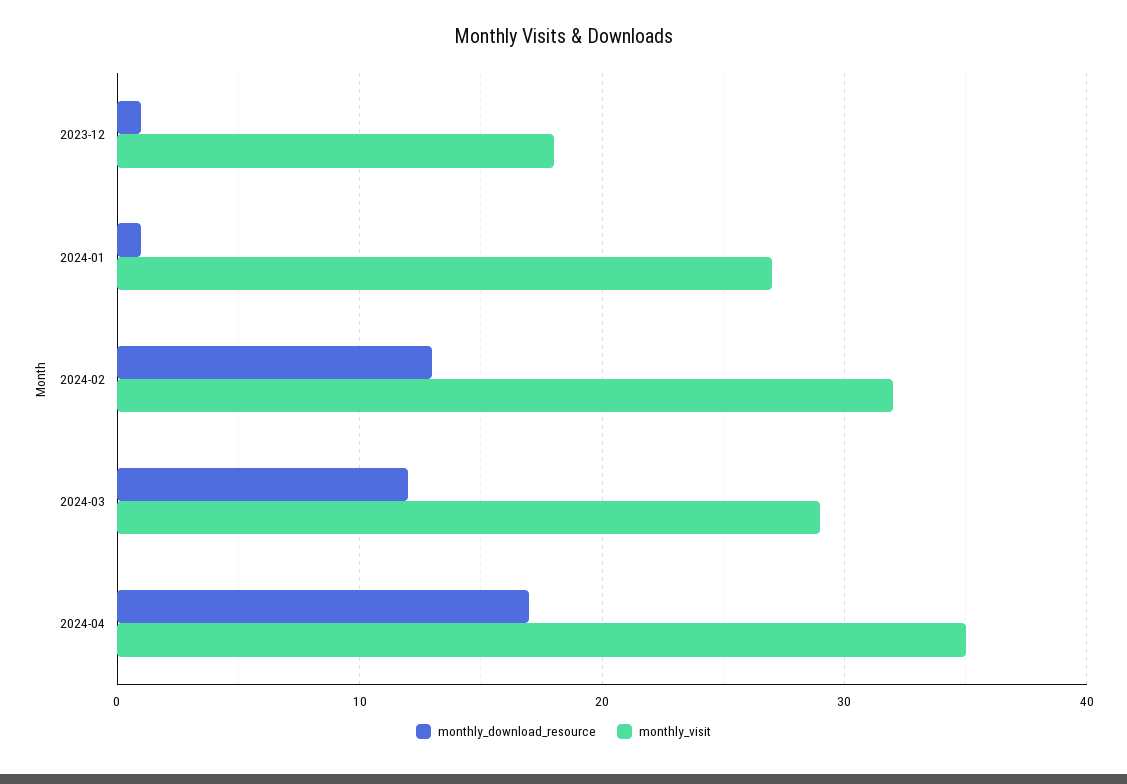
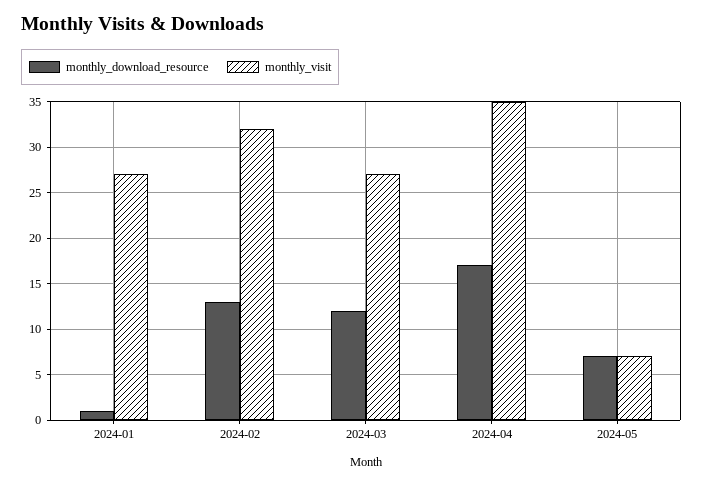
monthly_download_resource, 2023-12: 1 -> none
monthly_visit, 2023-12: 18 -> none
monthly_visit, 2024-03: 29 -> 27
monthly_download_resource, 2024-05: none -> 7
monthly_visit, 2024-05: none -> 7

